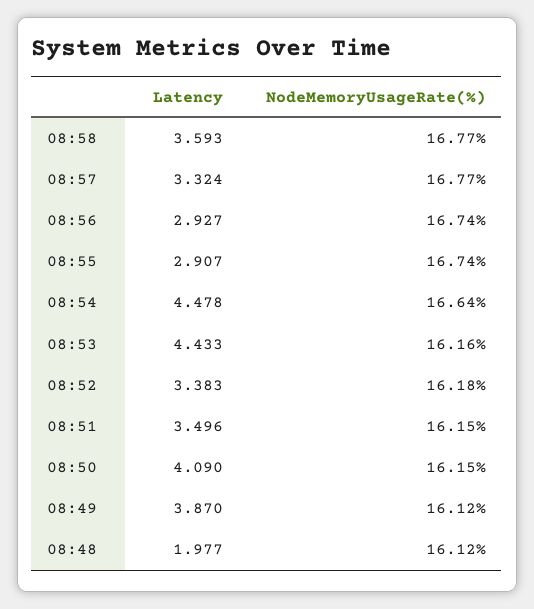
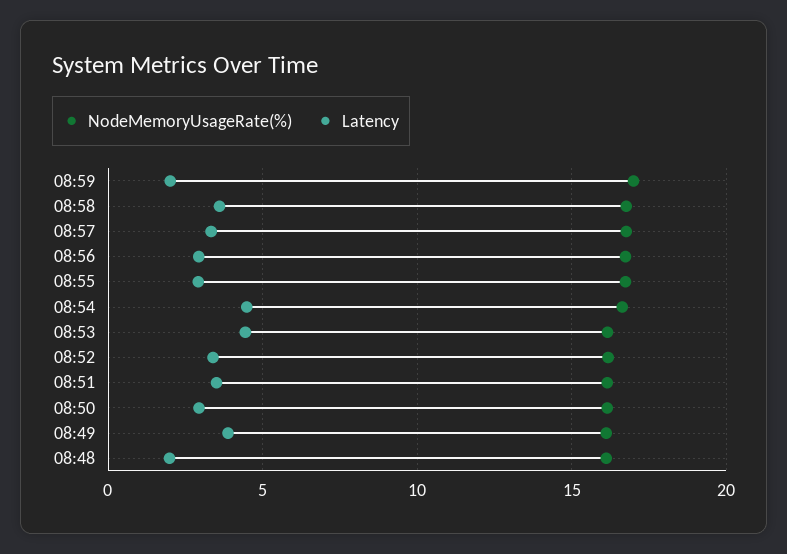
Latency, 08:50: 4.09 -> 3
NodeMemoryUsageRate(%), 08:59: none -> 17
Latency, 08:59: none -> 2

